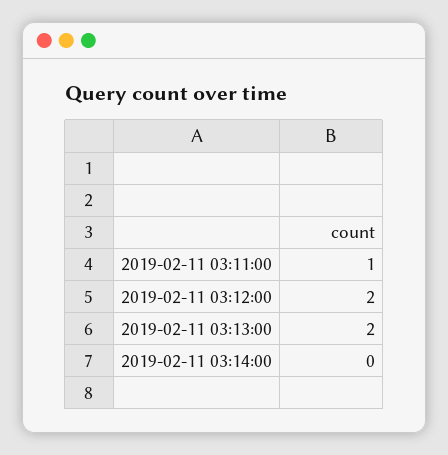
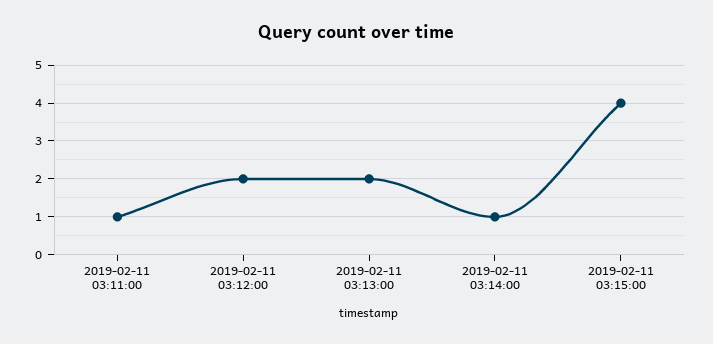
2019-02-11 03:14:00: 0 -> 1
2019-02-11 03:15:00: none -> 4

